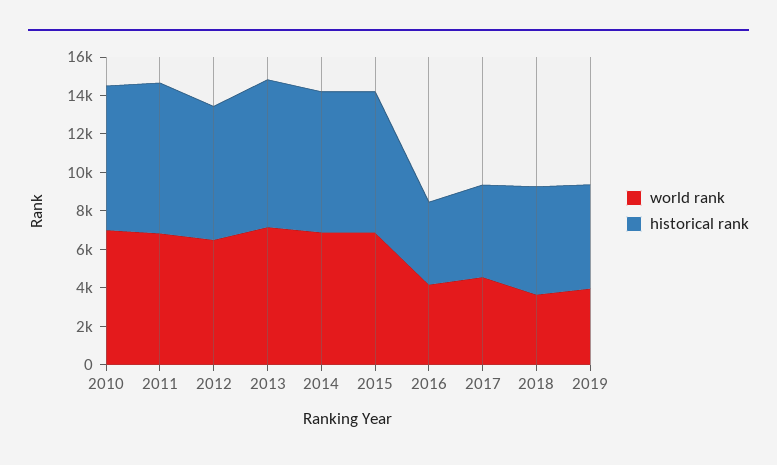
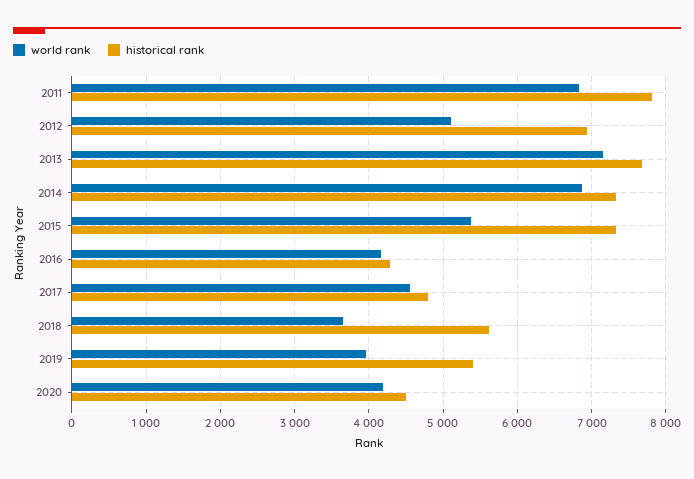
world rank, 2010: 7000 -> none
historical rank, 2010: 7500 -> none
world rank, 2012: 6500 -> 5100
world rank, 2015: 7000 -> 5400
world rank, 2020: none -> 4200
historical rank, 2020: none -> 4500

